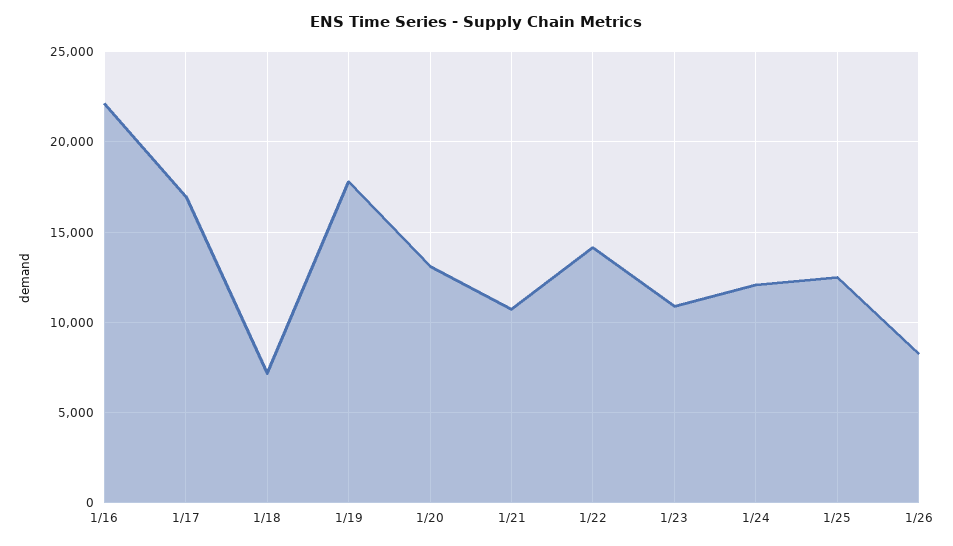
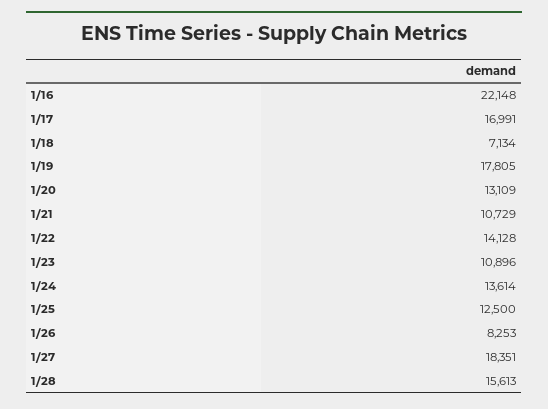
1/24: 12000 -> 13614
1/27: none -> 18351
1/28: none -> 15613

